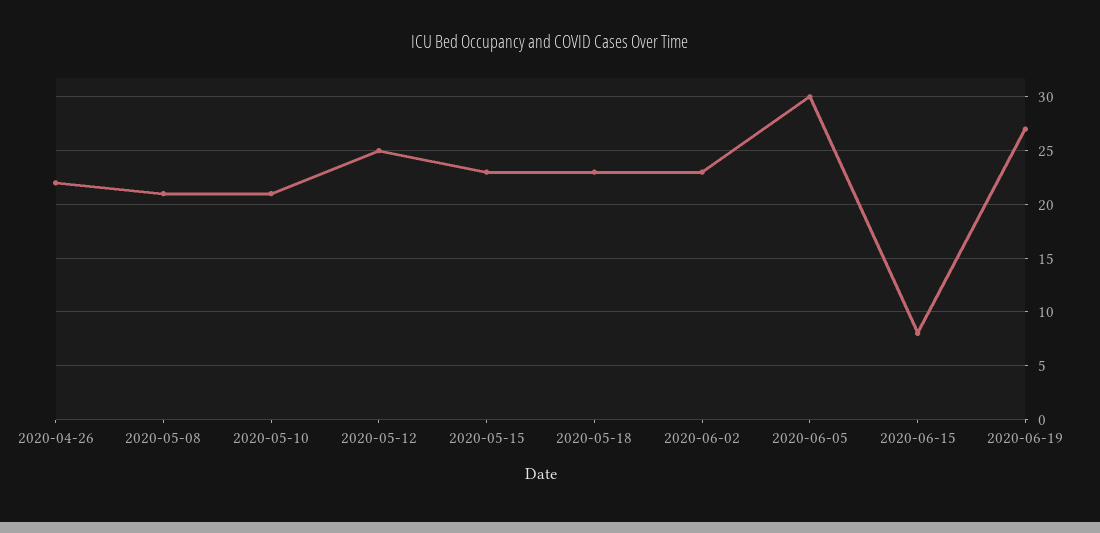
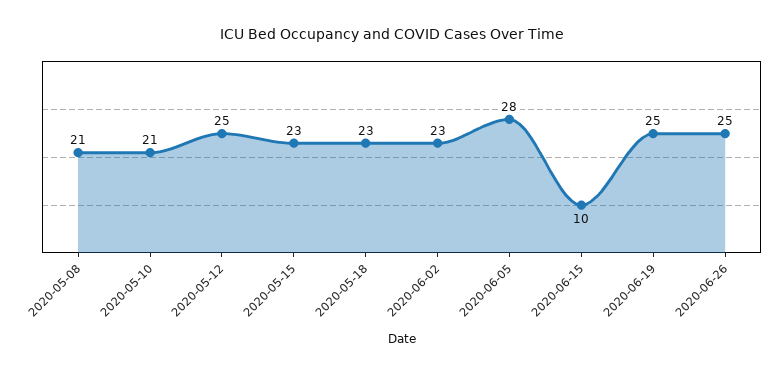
2020-04-26: 22 -> none
2020-06-05: 30 -> 28
2020-06-15: 8 -> 10
2020-06-19: 27 -> 25
2020-06-26: none -> 25

